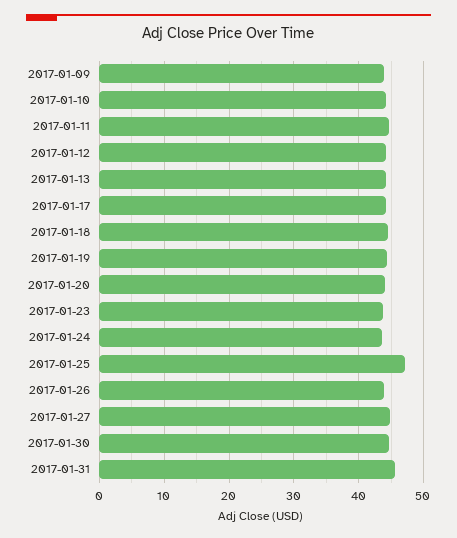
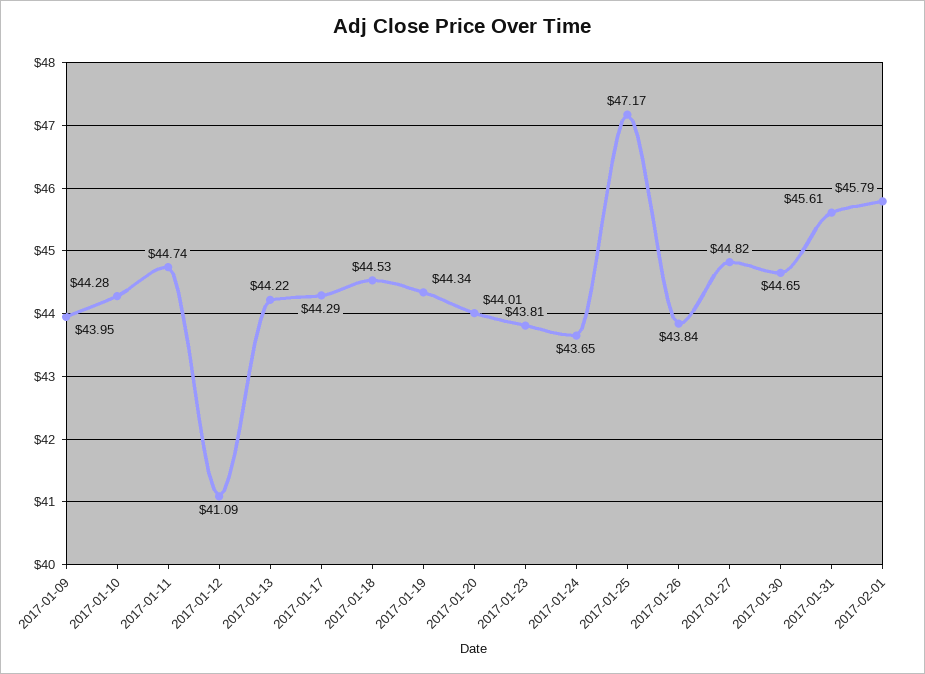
2017-01-12: 44 -> 41.09
2017-02-01: none -> 45.79

